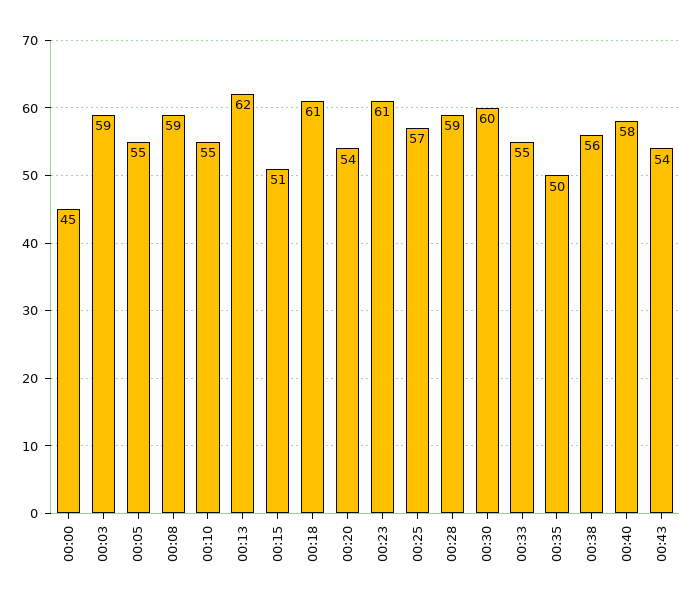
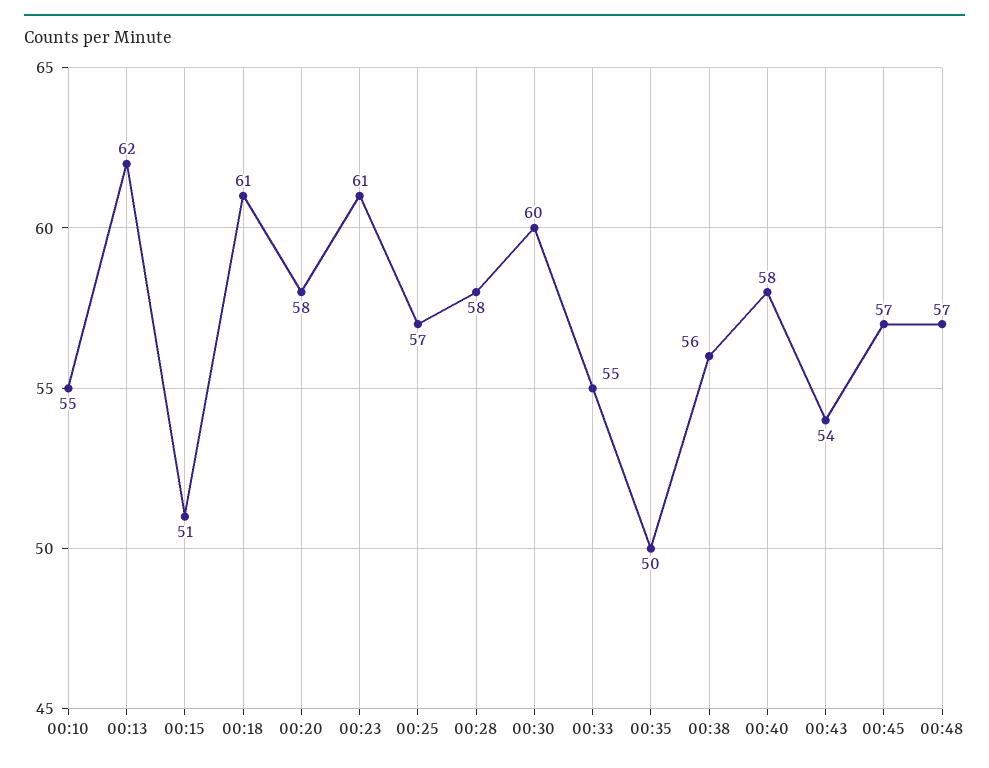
00:00: 45 -> none
00:03: 59 -> none
00:05: 55 -> none
00:08: 59 -> none
00:20: 54 -> 58
00:28: 59 -> 58
00:45: none -> 57
00:48: none -> 57

